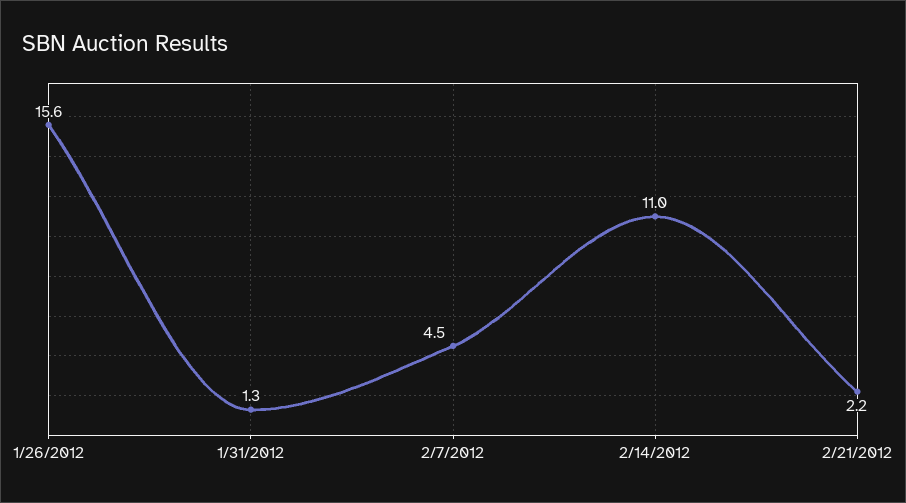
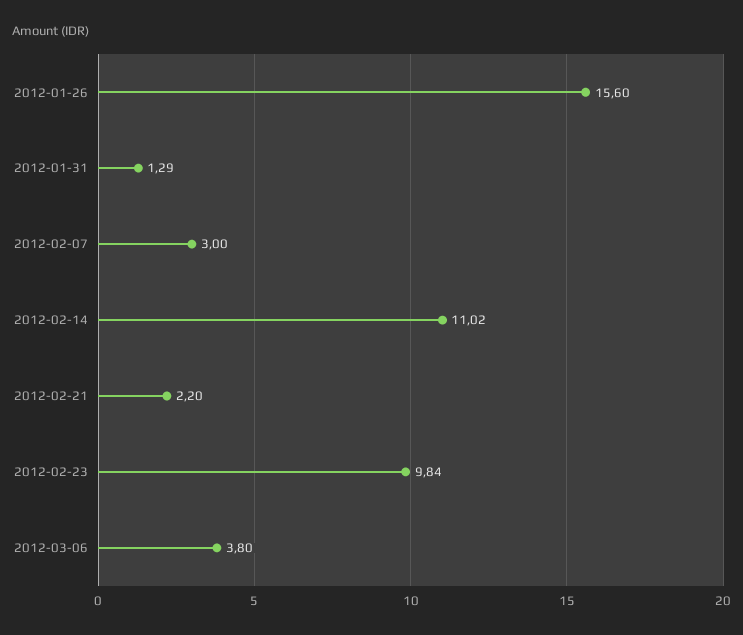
2/7/2012: 4.5 -> 3
2012-02-23: none -> 9.84
2012-03-06: none -> 3.8

